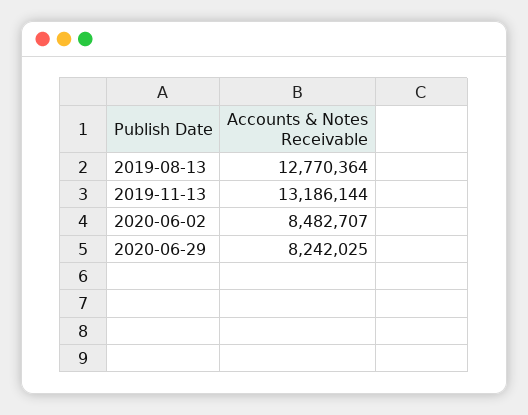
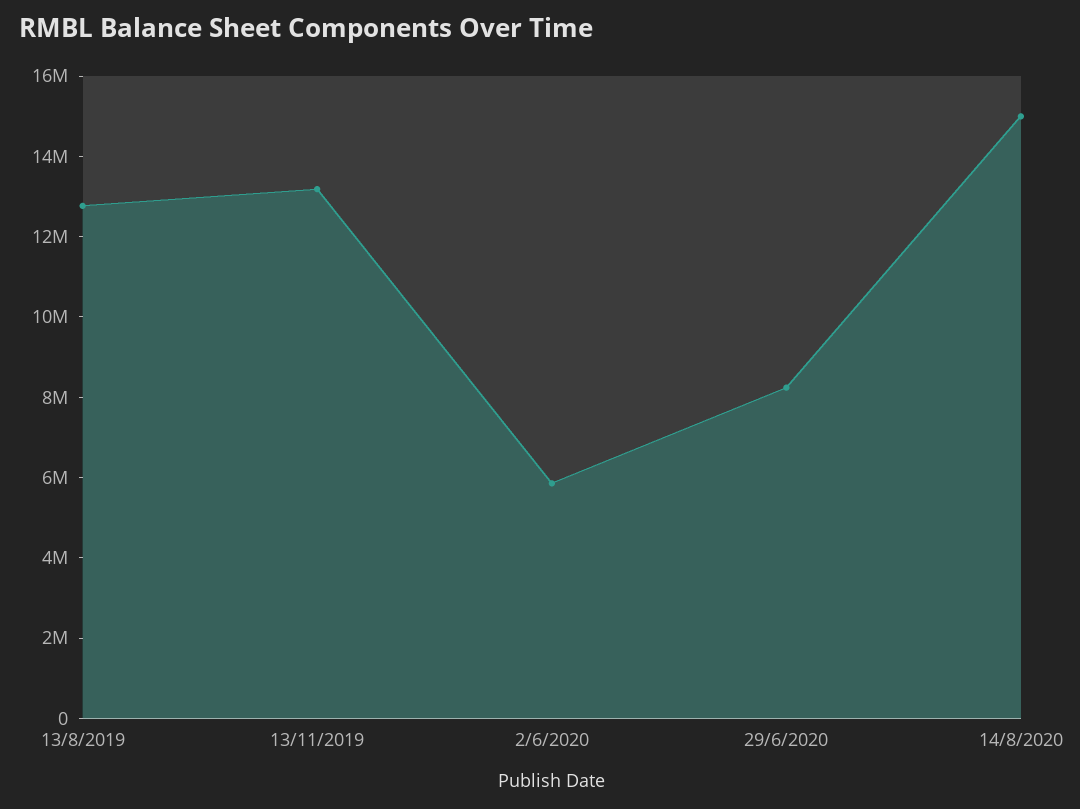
2020-06-02: 8482707 -> 6000000
14/8/2020: none -> 15000000

